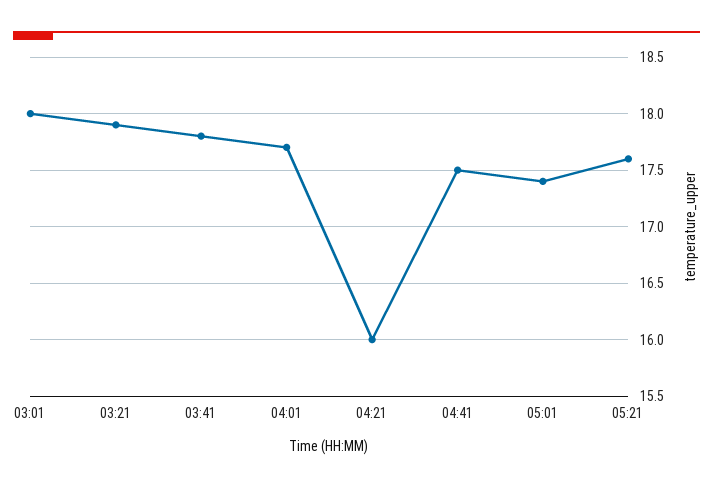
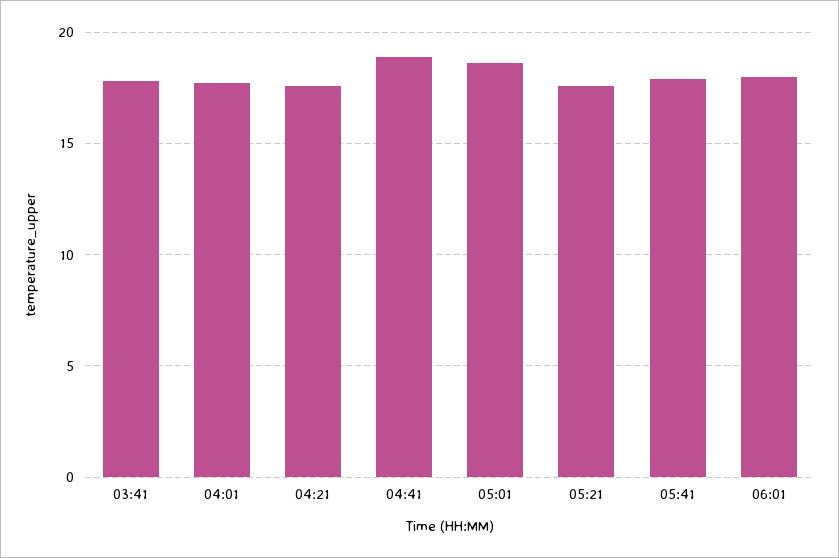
03:01: 18 -> none
03:21: 17.9 -> none
04:21: 16 -> 17.5
04:41: 17.5 -> 19
05:01: 17.4 -> 18.5
05:41: none -> 18
06:01: none -> 18

